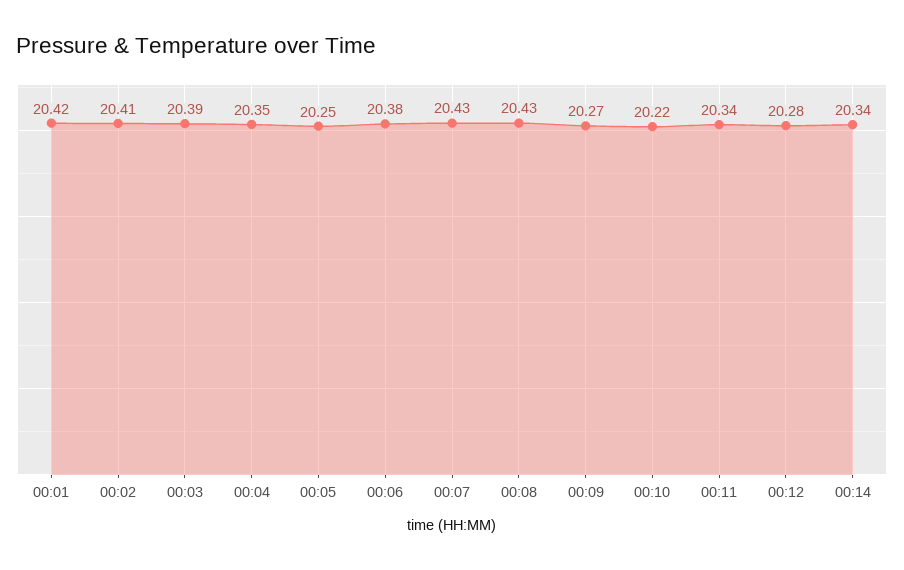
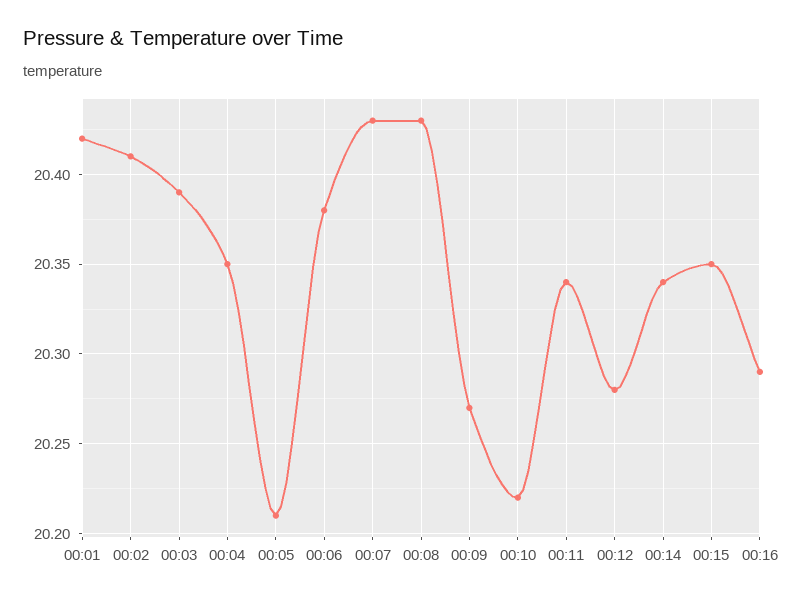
00:05: 20.25 -> 20.21
00:15: none -> 20.35
00:16: none -> 20.29

